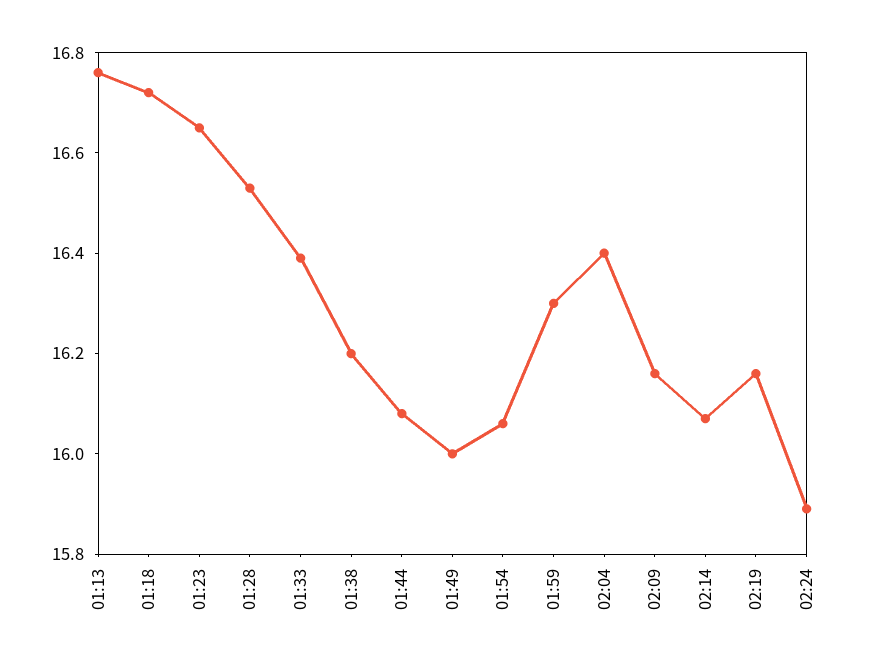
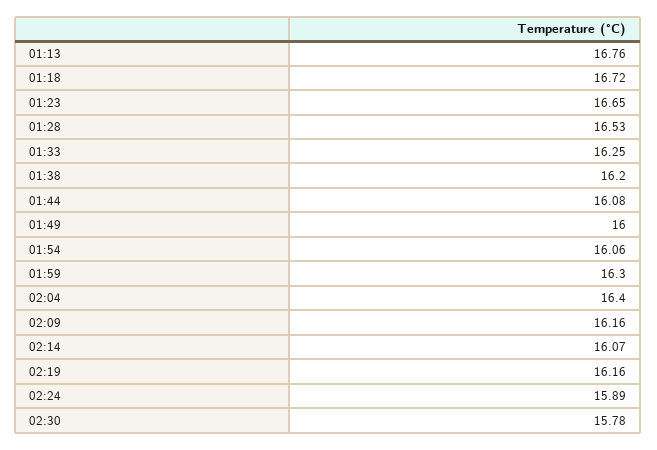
01:33: 16.4 -> 16.25
02:30: none -> 15.78

